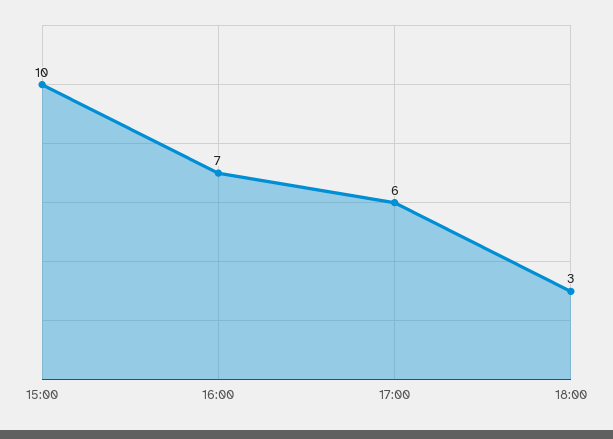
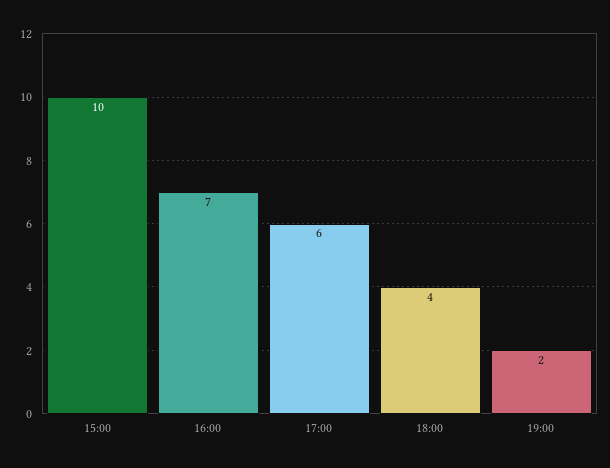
18:00: 3 -> 4
19:00: none -> 2

